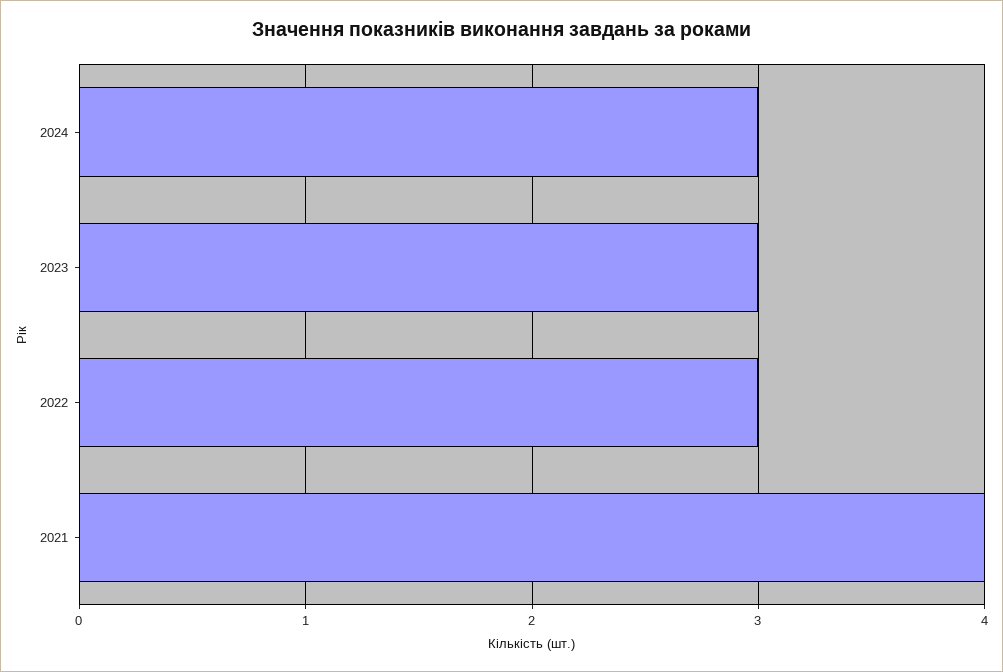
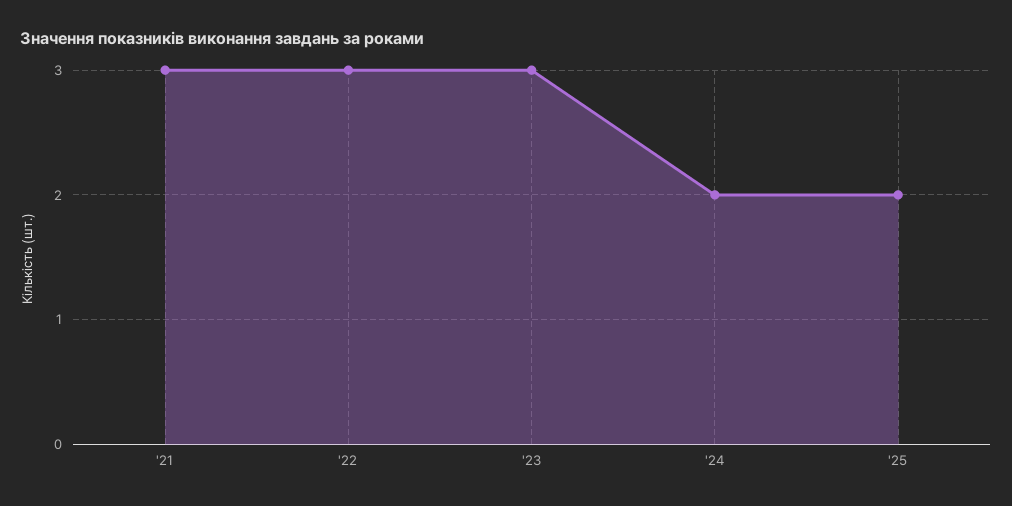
2024: 3 -> 2
2021: 4 -> 3
'25: none -> 2

